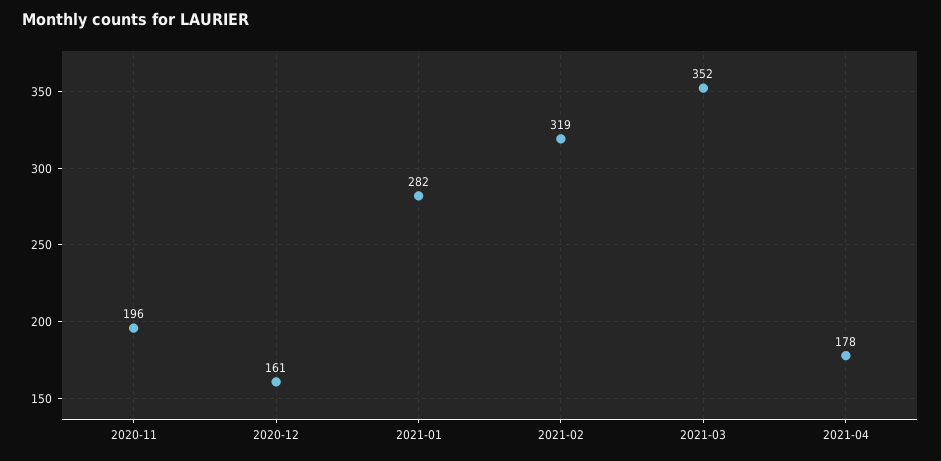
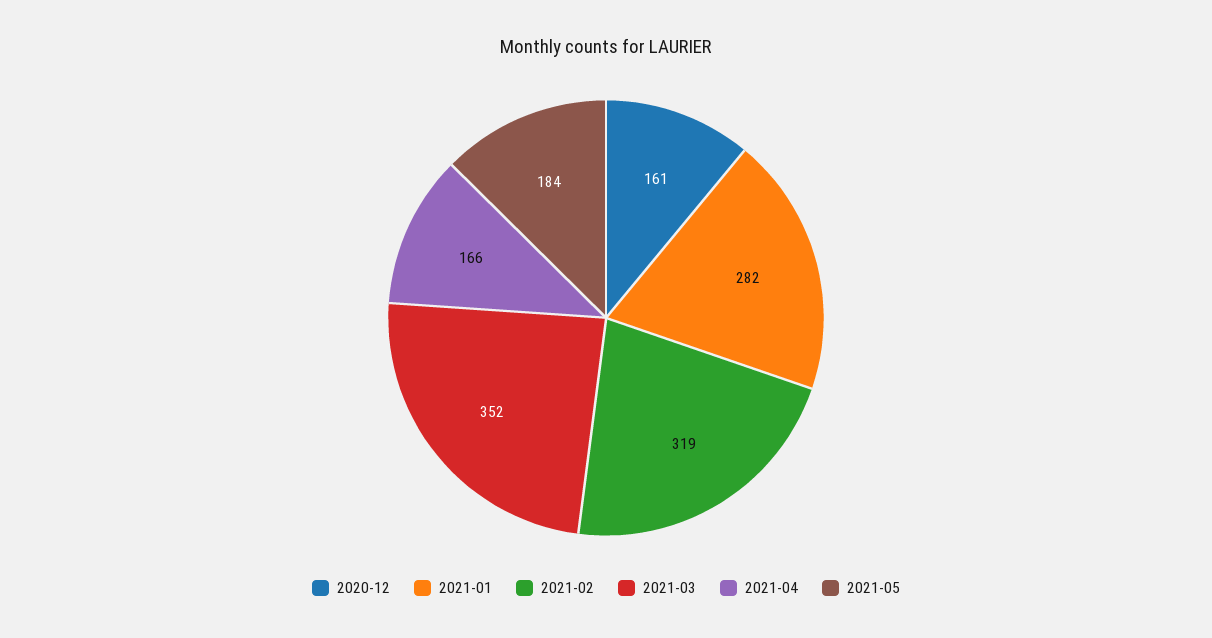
2020-11: 196 -> none
2021-04: 178 -> 166
2021-05: none -> 184

